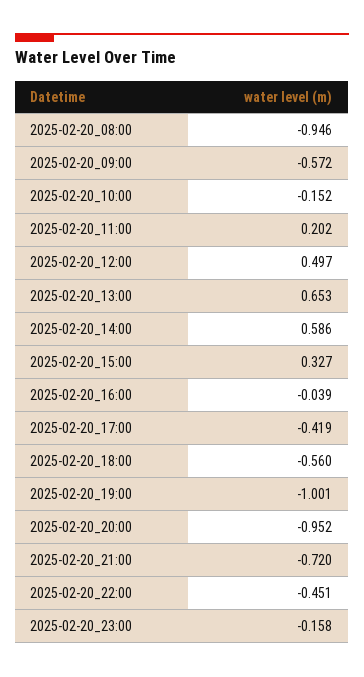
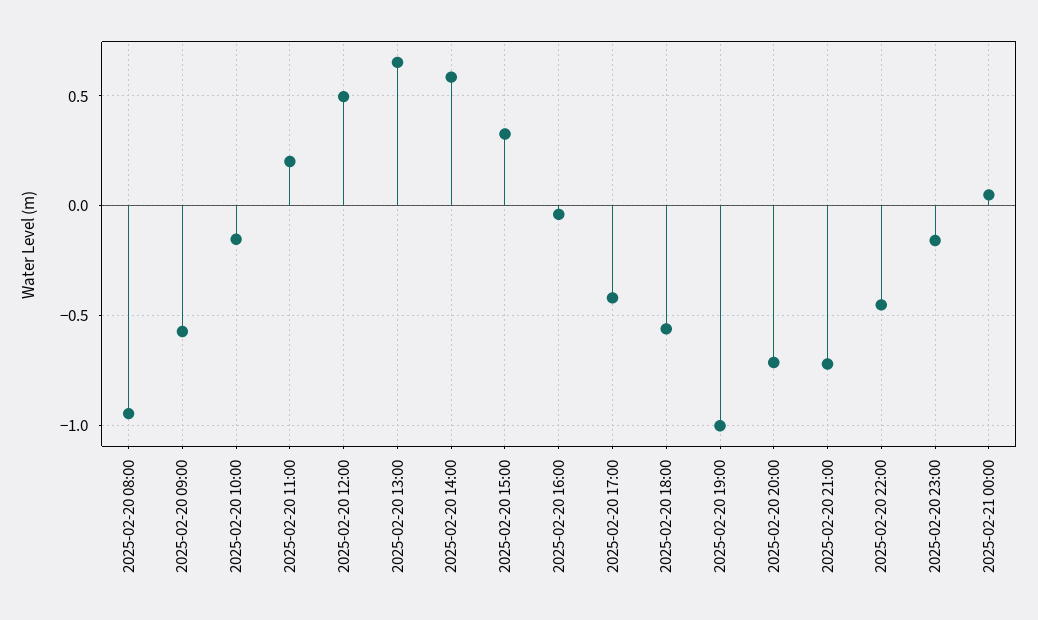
2025-02-20_20:00: -0.952 -> -0.7
2025-02-21 00:00: none -> 0.05

